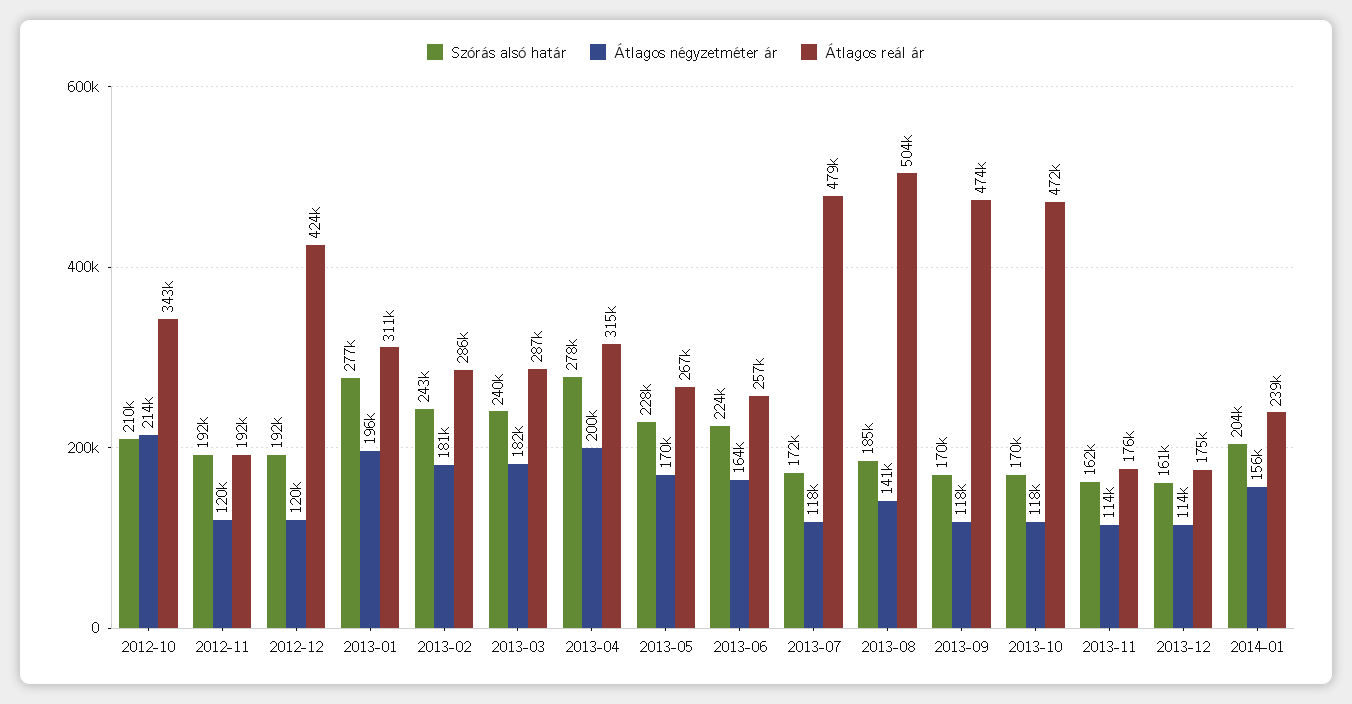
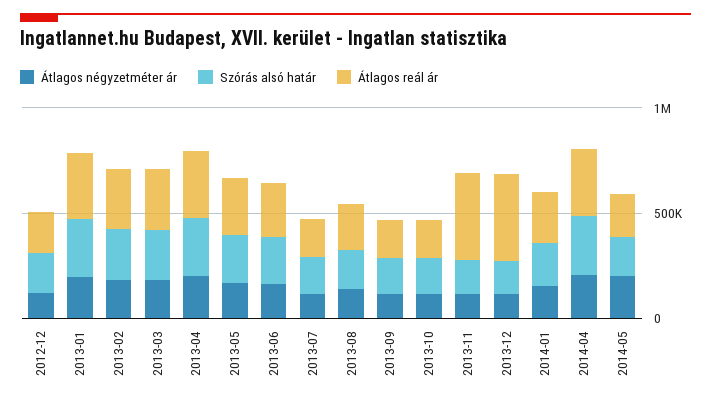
Szórás alsó határ, 2012-10: 210000 -> none
Átlagos négyzetméter ár, 2012-10: 214000 -> none
Átlagos reál ár, 2012-10: 343000 -> none
Szórás alsó határ, 2012-11: 192000 -> none
Átlagos négyzetméter ár, 2012-11: 120000 -> none
Átlagos reál ár, 2012-11: 192000 -> none
Átlagos reál ár, 2012-12: 424000 -> 200000
Átlagos reál ár, 2013-07: 479000 -> 200000
Átlagos reál ár, 2013-08: 504000 -> 200000
Átlagos reál ár, 2013-09: 474000 -> 200000
Átlagos reál ár, 2013-10: 472000 -> 200000
Átlagos reál ár, 2013-11: 176000 -> 400000
Átlagos reál ár, 2013-12: 175000 -> 400000
Átlagos négyzetméter ár, 2014-04: none -> 200000
Szórás alsó határ, 2014-04: none -> 300000
Átlagos reál ár, 2014-04: none -> 300000
Átlagos négyzetméter ár, 2014-05: none -> 200000
Szórás alsó határ, 2014-05: none -> 200000
Átlagos reál ár, 2014-05: none -> 200000

